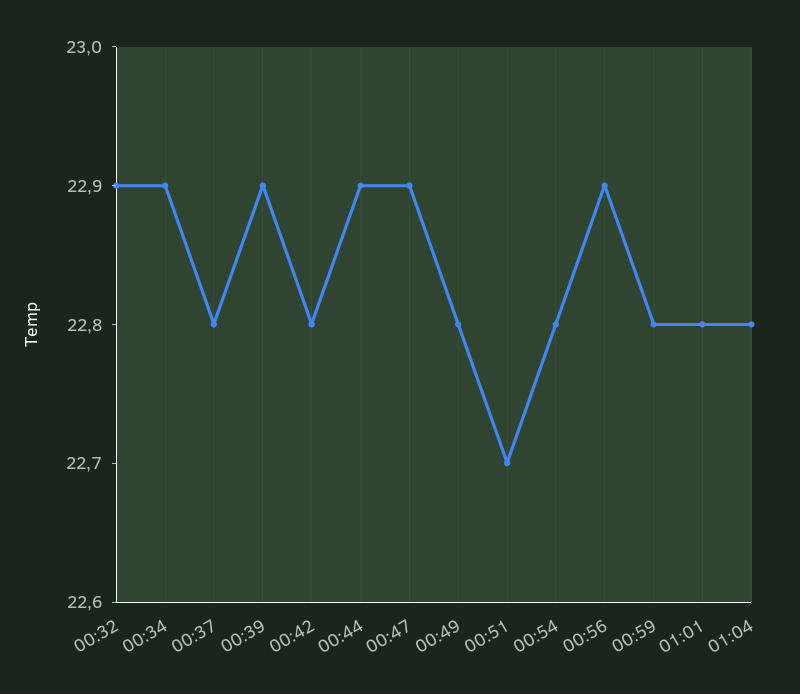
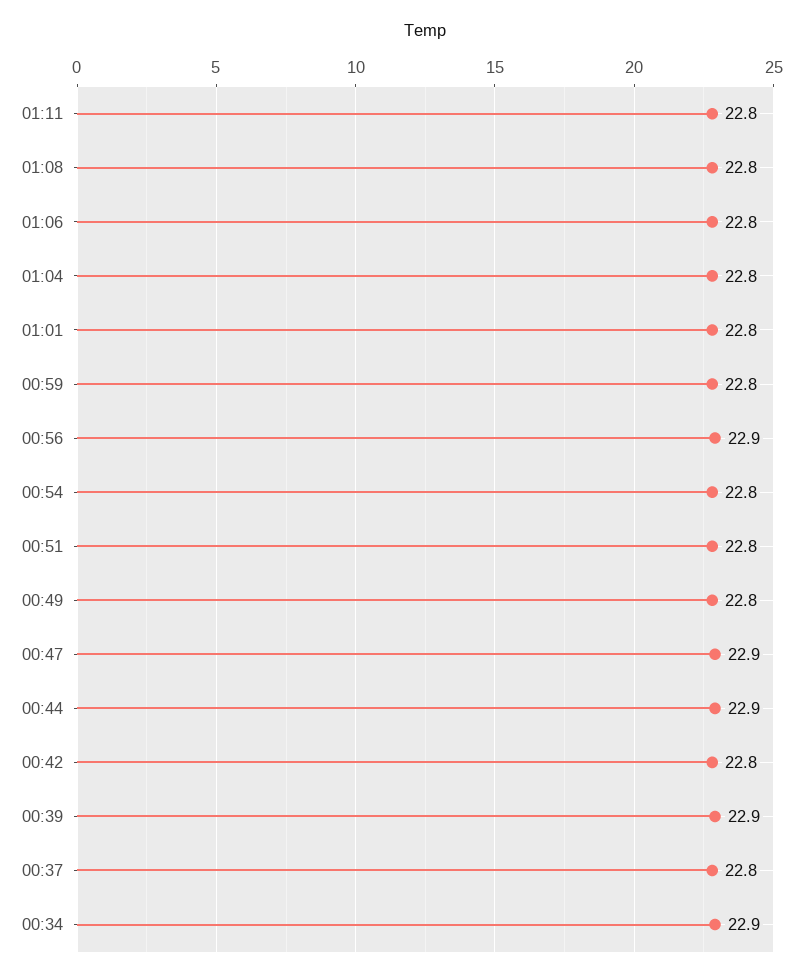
00:32: 22.9 -> none
00:51: 22.7 -> 22.8
01:11: none -> 22.8
01:08: none -> 22.8
01:06: none -> 22.8

